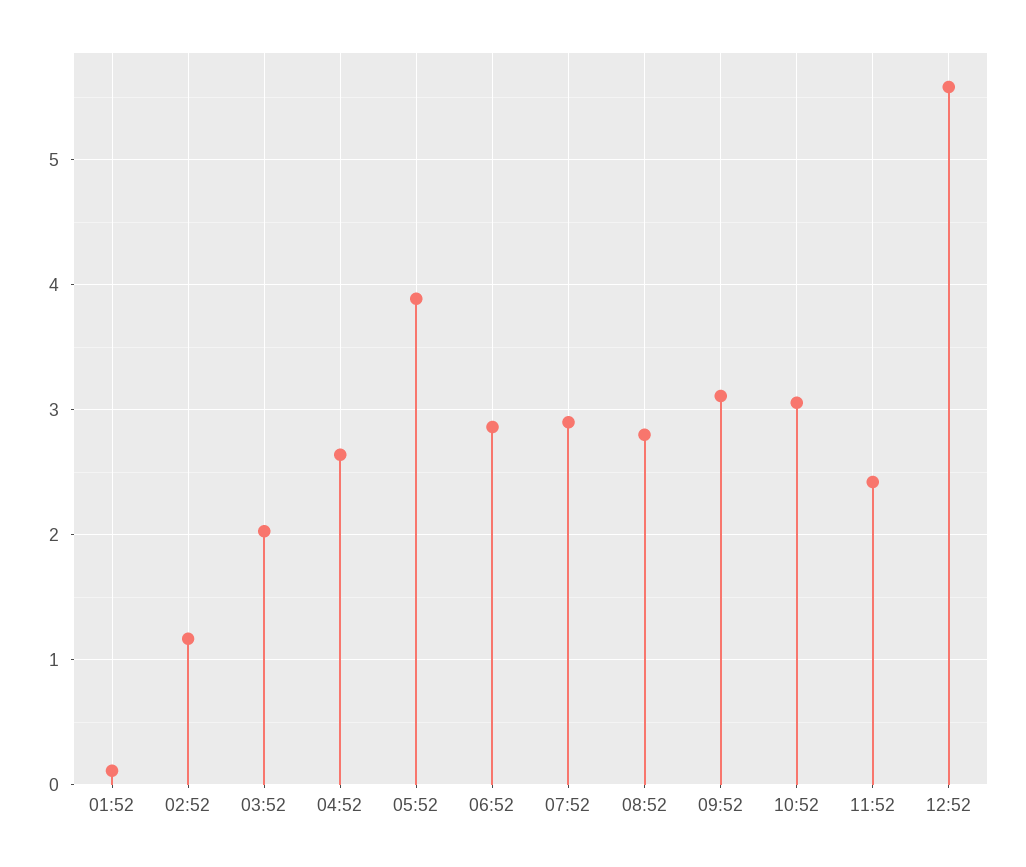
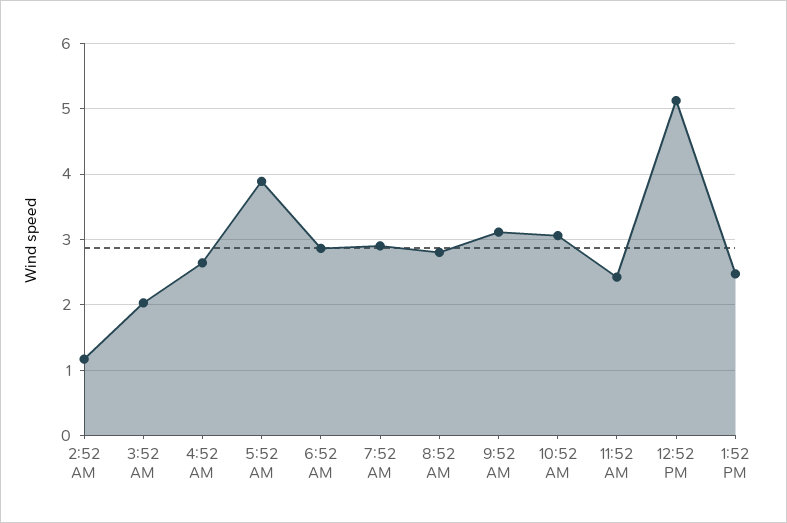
01:52: 0.1 -> none
12:52: 5.6 -> 5.1
1:52 PM: none -> 2.5

